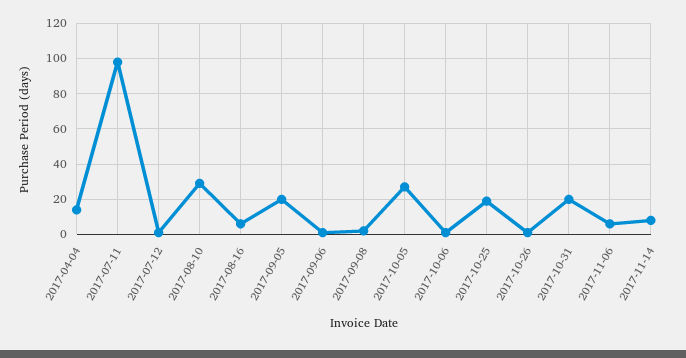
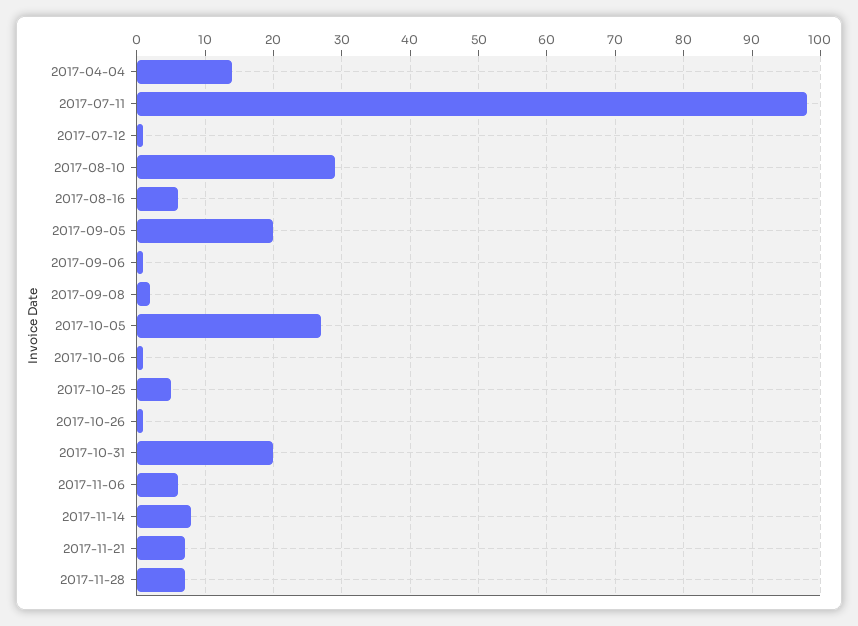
2017-10-25: 20 -> 5
2017-11-21: none -> 7
2017-11-28: none -> 7

